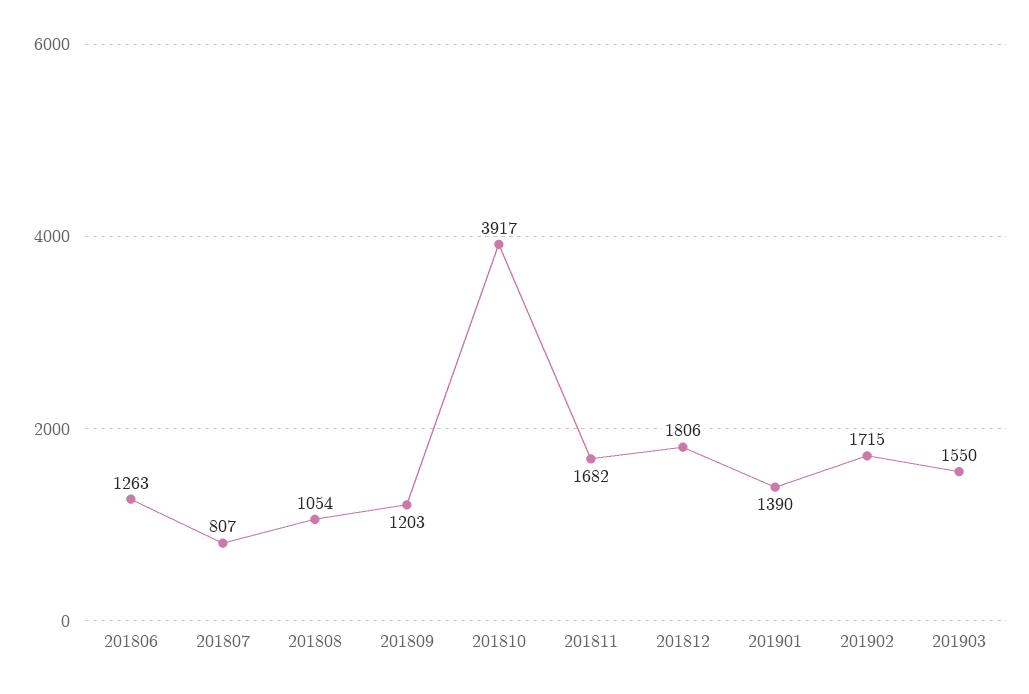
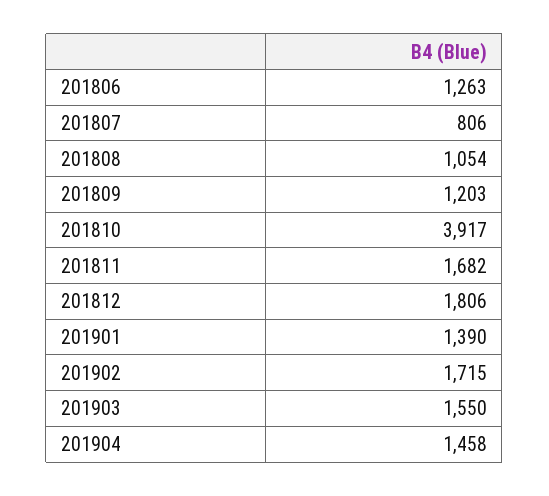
201807: 807 -> 806
201904: none -> 1458

